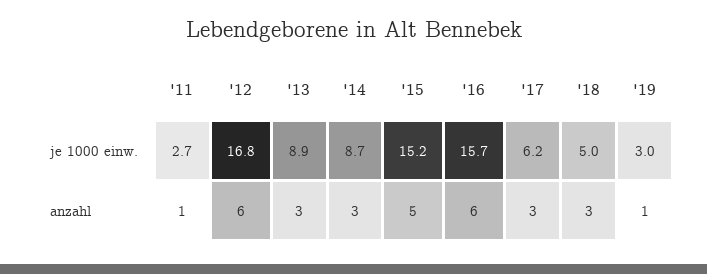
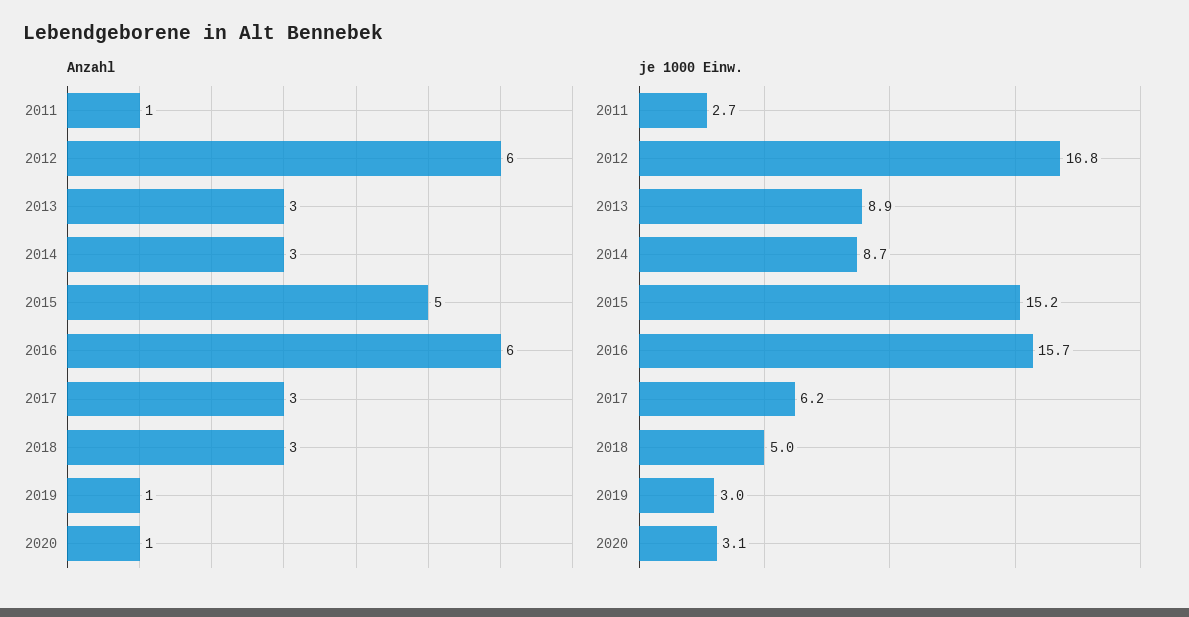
anzahl, 2020: none -> 1
je 1000 einw., 2020: none -> 3.1

